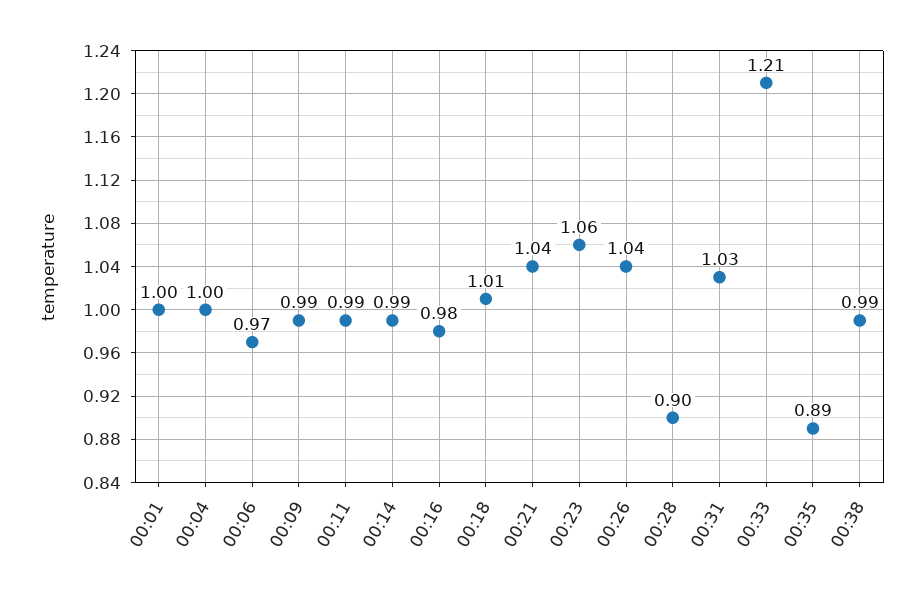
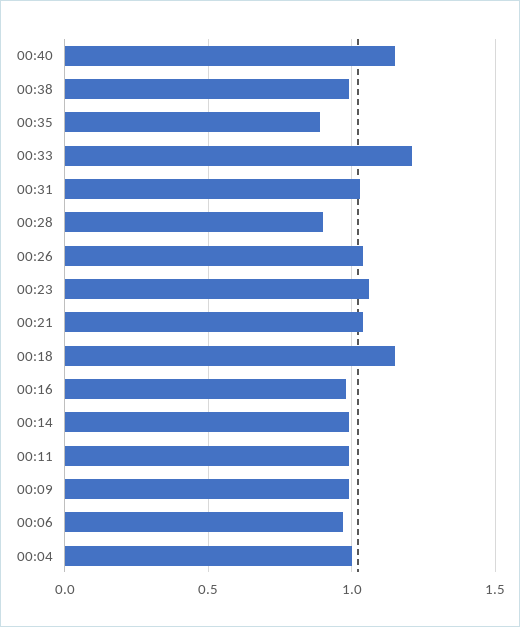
00:01: 1 -> none
00:18: 1.01 -> 1.15
00:40: none -> 1.15

